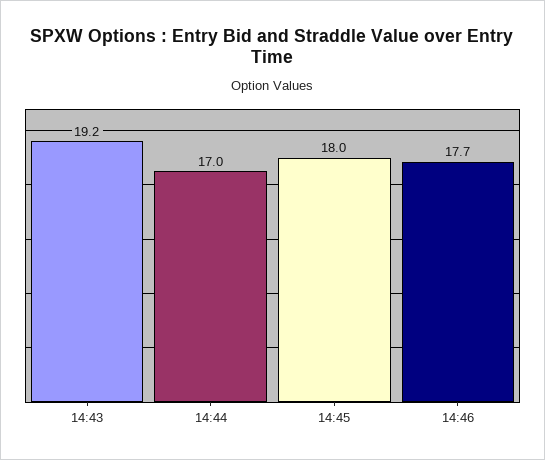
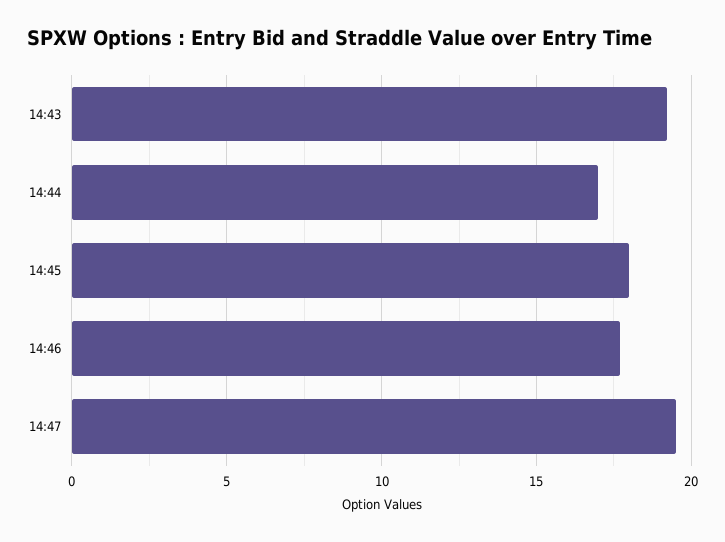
14:47: none -> 19.5

